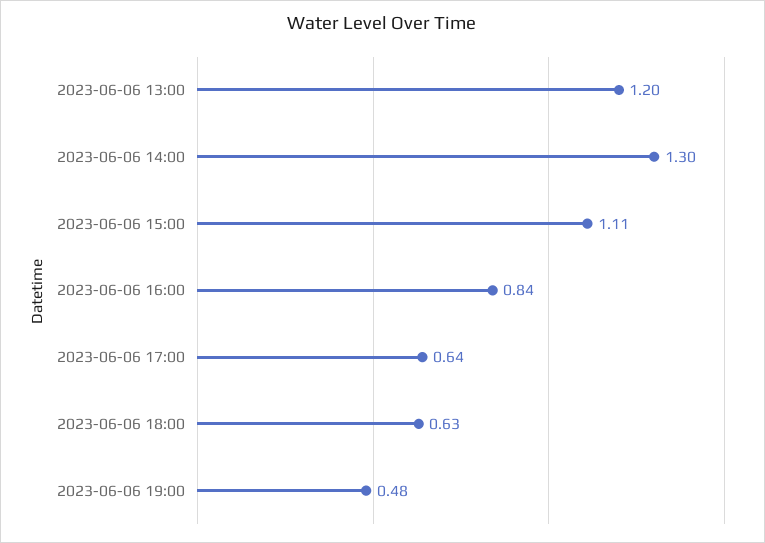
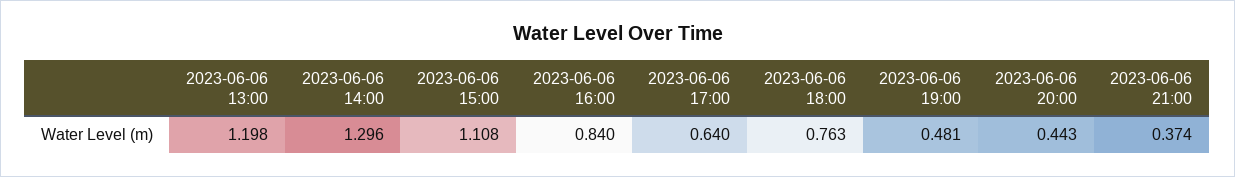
2023-06-06 18:00: 0.63 -> 0.763
2023-06-06 20:00: none -> 0.443
2023-06-06 21:00: none -> 0.374

